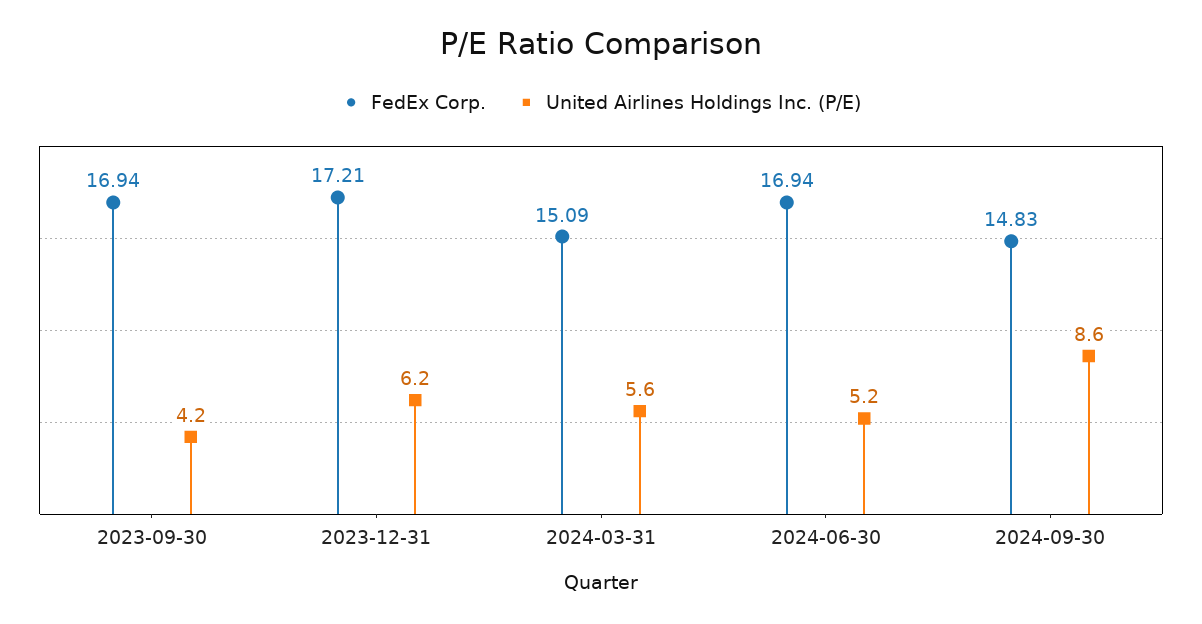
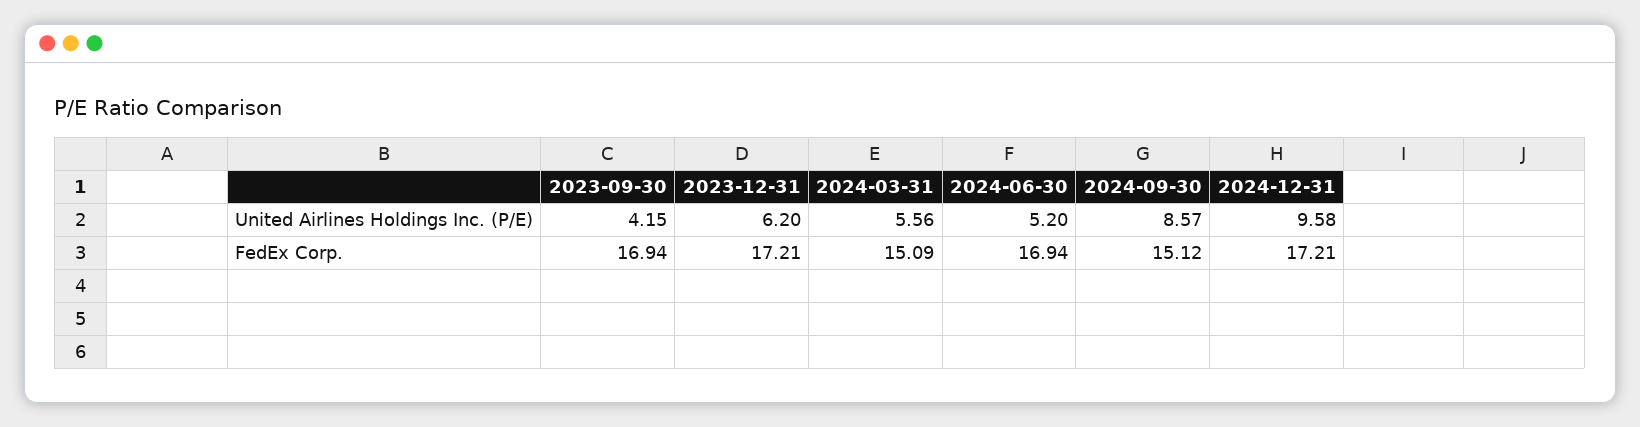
FedEx Corp., 2024-09-30: 14.83 -> 15.12
United Airlines Holdings Inc. (P/E), 2024-12-31: none -> 9.58
FedEx Corp., 2024-12-31: none -> 17.21

